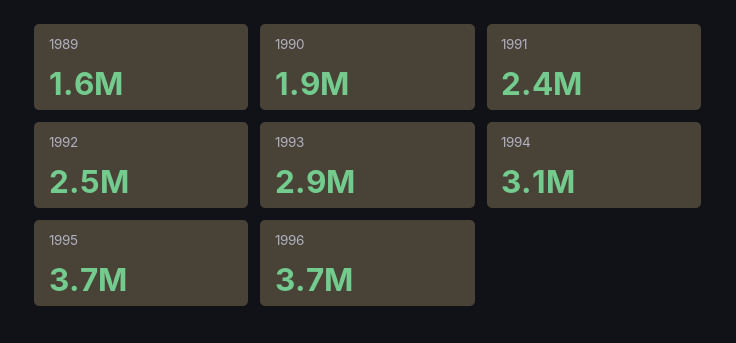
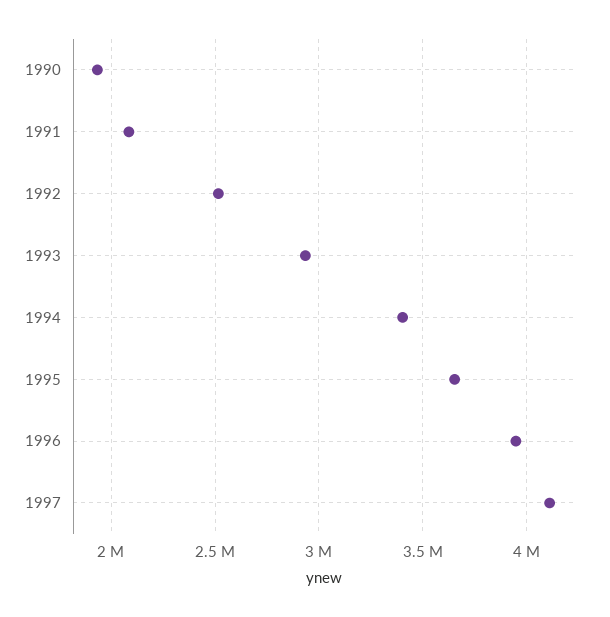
1989: 1600000 -> none
1991: 2400000 -> 2100000
1994: 3100000 -> 3400000
1996: 3700000 -> 3950000
1997: none -> 4100000

